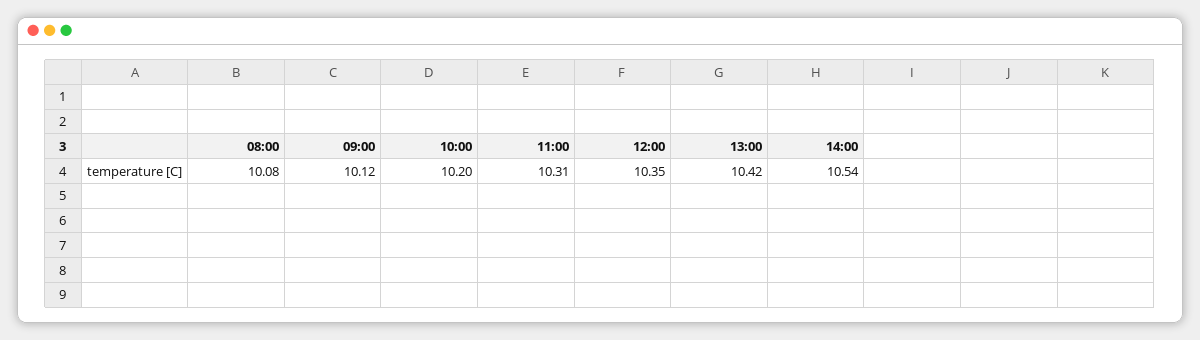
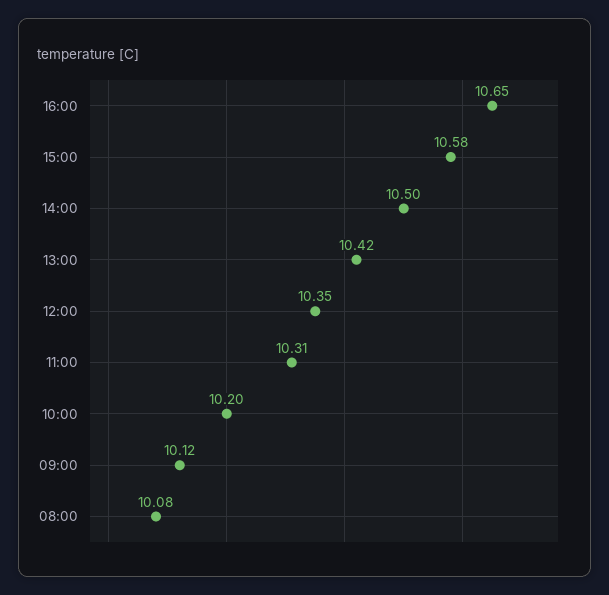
14:00: 10.54 -> 10.5
16:00: none -> 10.65
15:00: none -> 10.58

